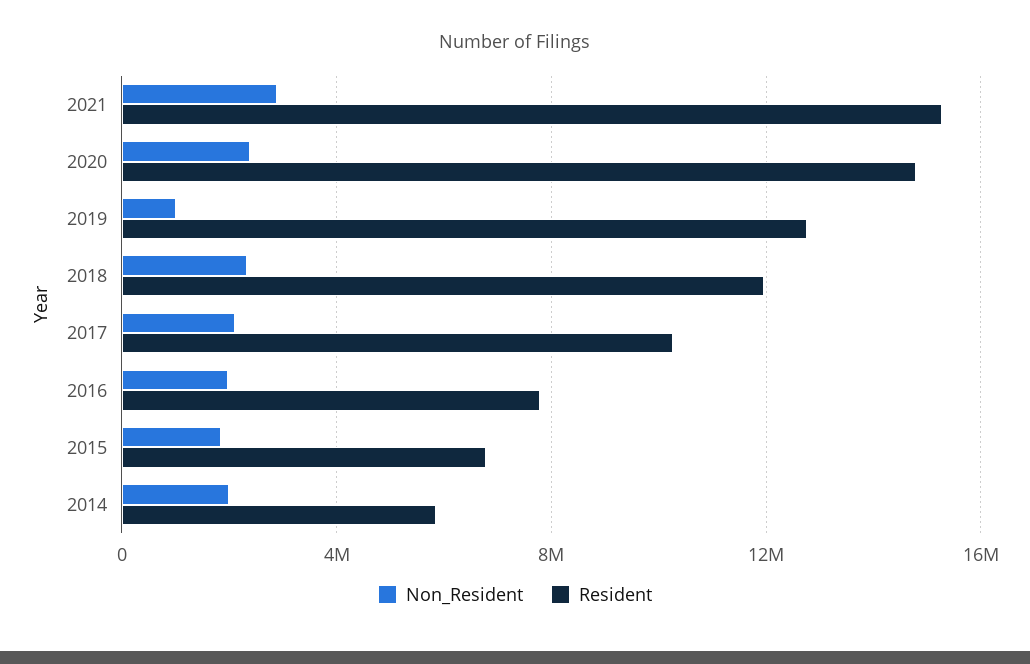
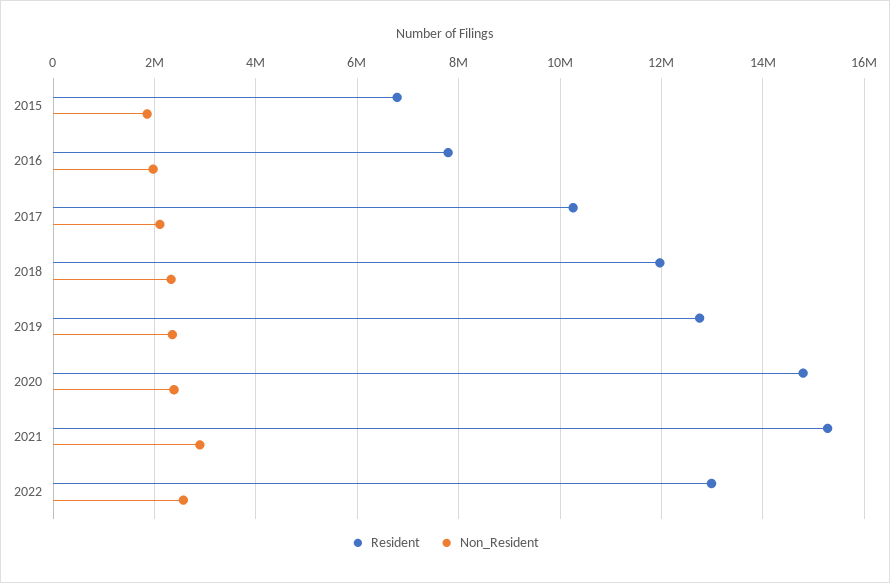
Non_Resident, 2019: 1000000 -> 2400000
Non_Resident, 2014: 2000000 -> none
Resident, 2014: 6000000 -> none
Resident, 2022: none -> 13000000
Non_Resident, 2022: none -> 2600000

